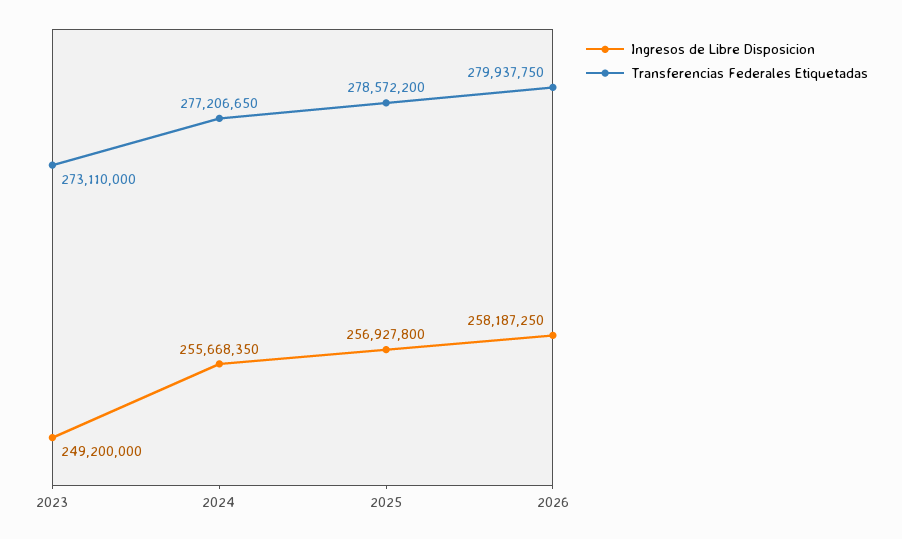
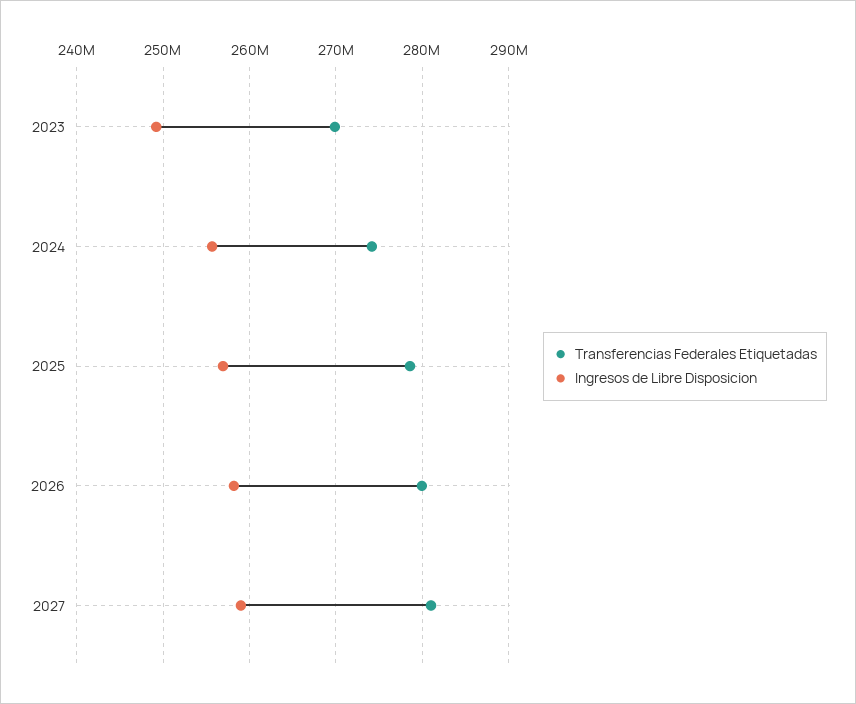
Transferencias Federales Etiquetadas, 2023: 273110000 -> 270000000
Transferencias Federales Etiquetadas, 2024: 277206650 -> 274000000
Transferencias Federales Etiquetadas, 2027: none -> 281000000
Ingresos de Libre Disposicion, 2027: none -> 259000000

